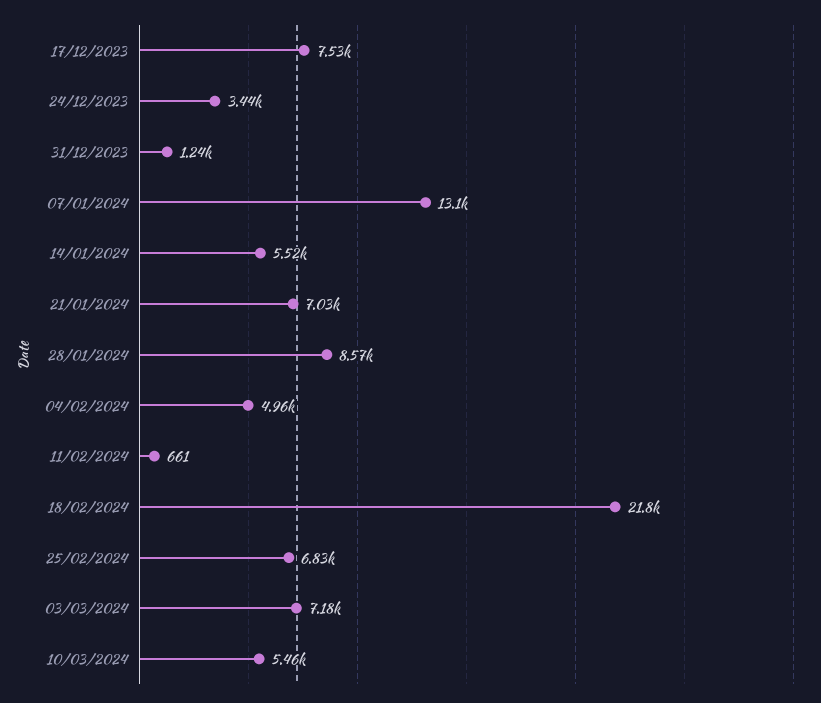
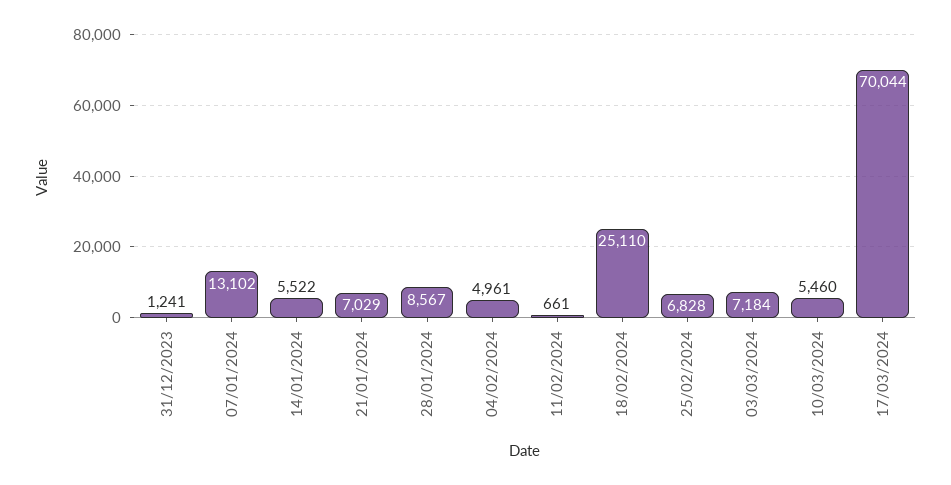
17/12/2023: 7530 -> none
24/12/2023: 3440 -> none
18/02/2024: 21800 -> 25110
17/03/2024: none -> 70044

